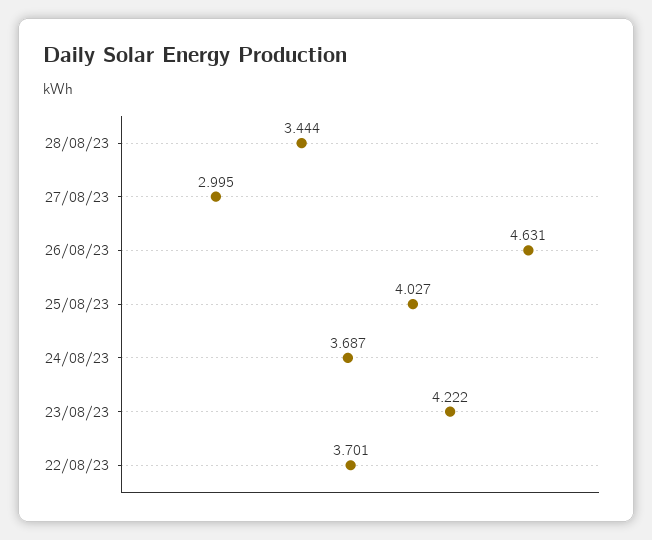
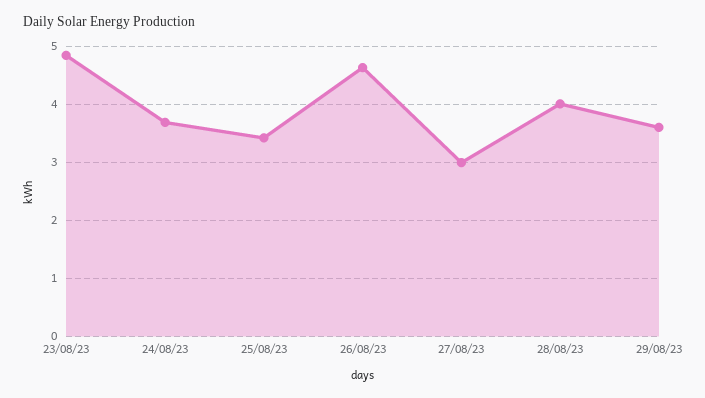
28/08/23: 3.444 -> 4
25/08/23: 4.027 -> 3.4
23/08/23: 4.222 -> 4.8
22/08/23: 3.701 -> none
29/08/23: none -> 3.6

